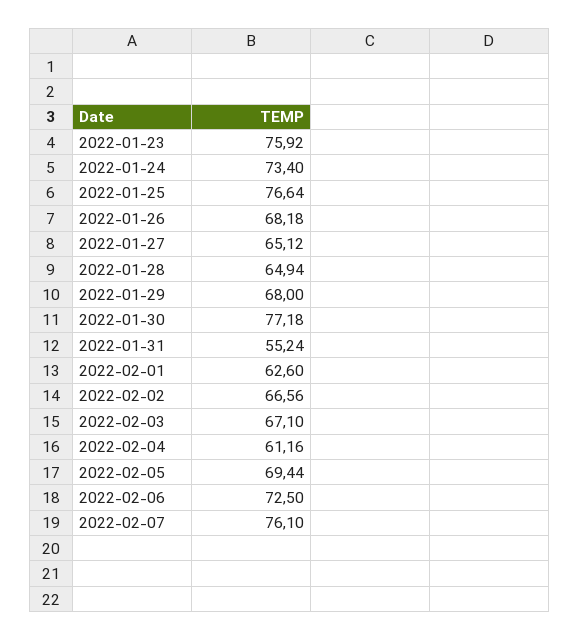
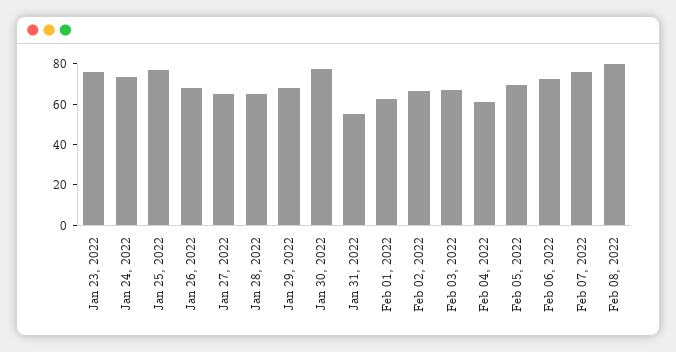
Feb 08, 2022: none -> 80

